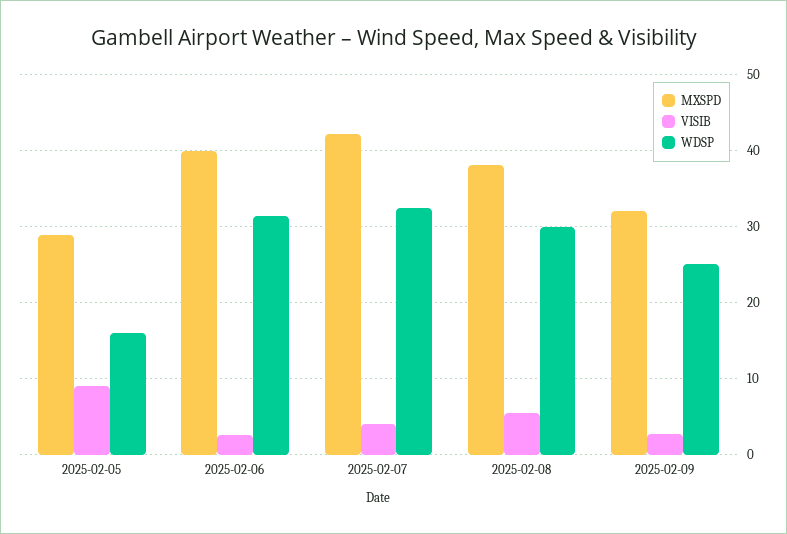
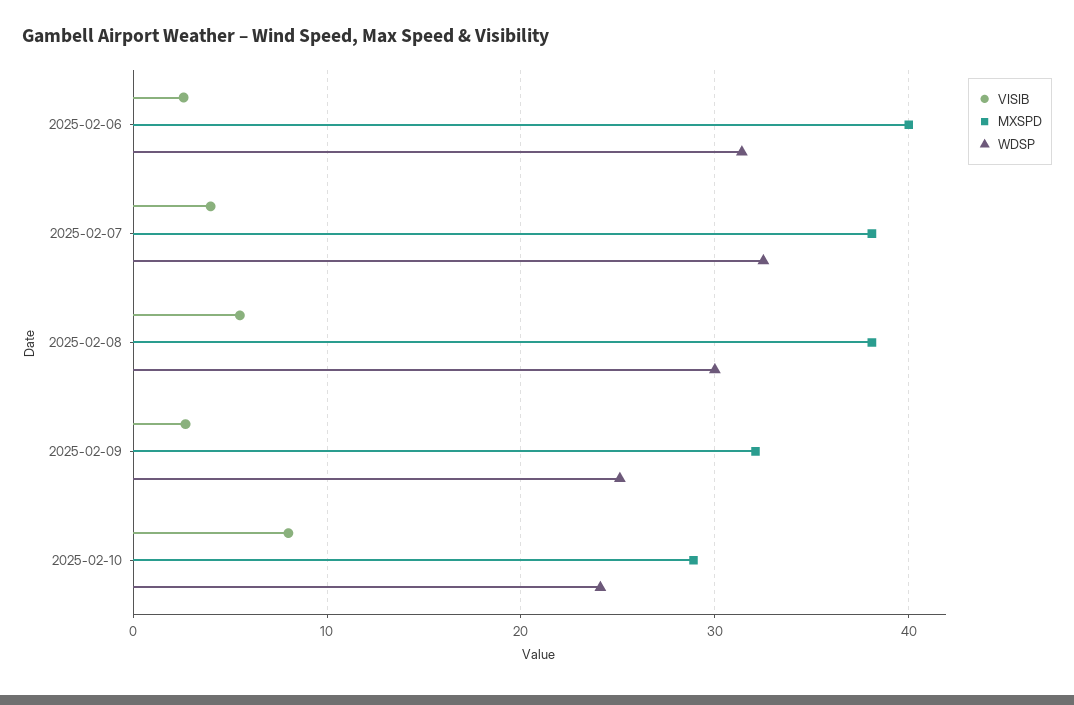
MXSPD, 2025-02-05: 29 -> none
VISIB, 2025-02-05: 9 -> none
WDSP, 2025-02-05: 16 -> none
MXSPD, 2025-02-07: 42 -> 38
VISIB, 2025-02-10: none -> 8
MXSPD, 2025-02-10: none -> 29
WDSP, 2025-02-10: none -> 24

